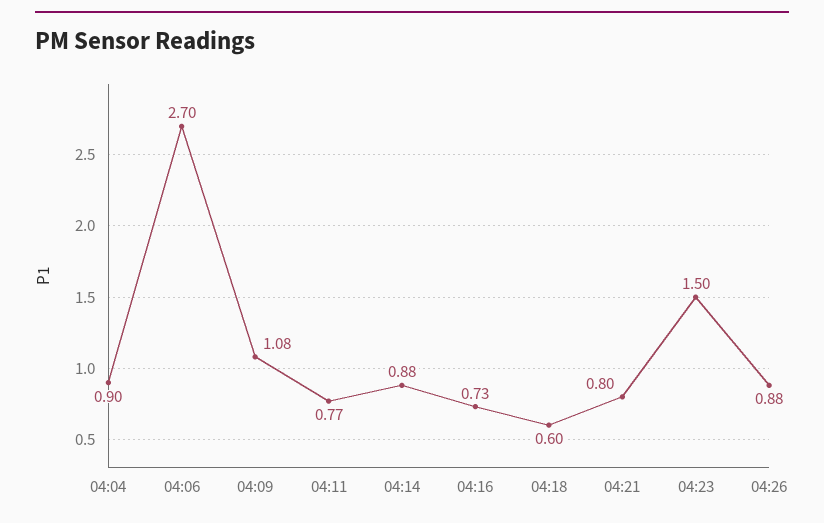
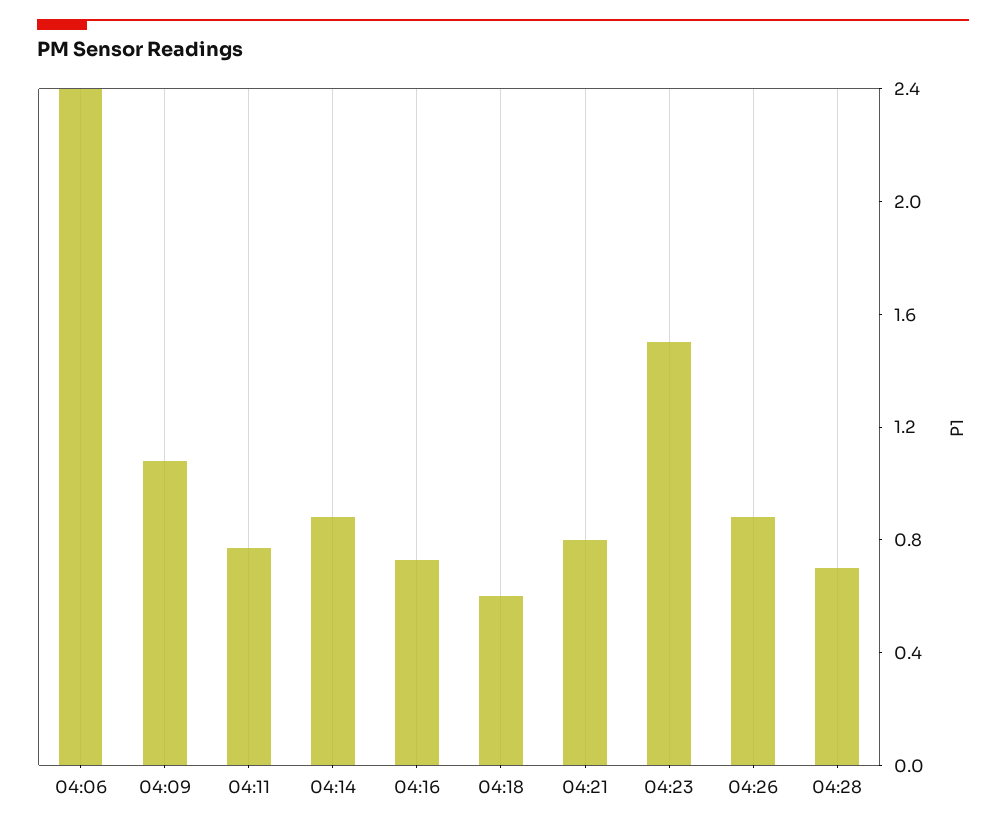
04:04: 0.9 -> none
04:06: 2.7 -> 2.4
04:28: none -> 0.7

